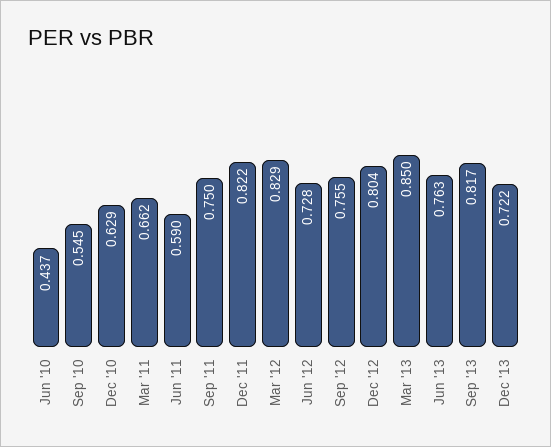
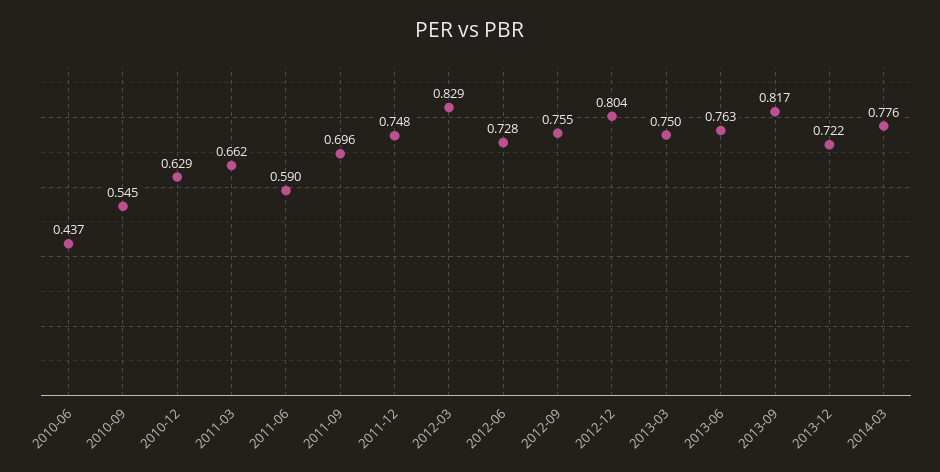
Sep '11: 0.75 -> 0.696
Dec '11: 0.822 -> 0.748
Mar '13: 0.85 -> 0.75
2014-03: none -> 0.776

